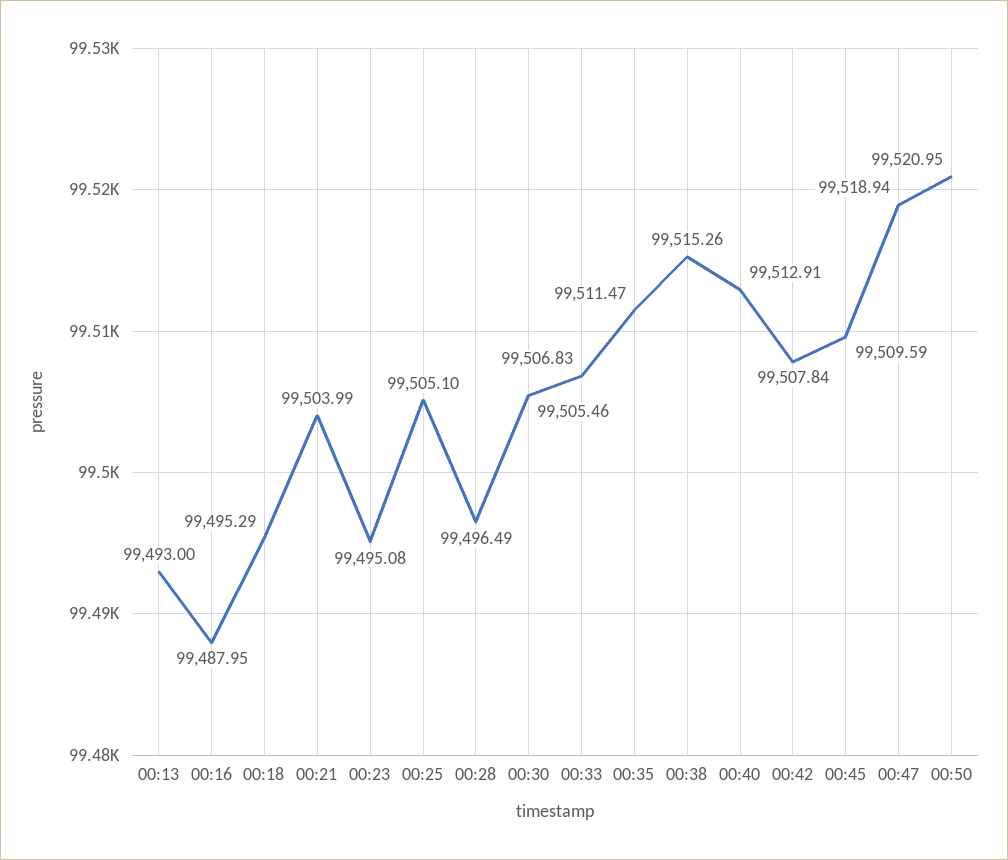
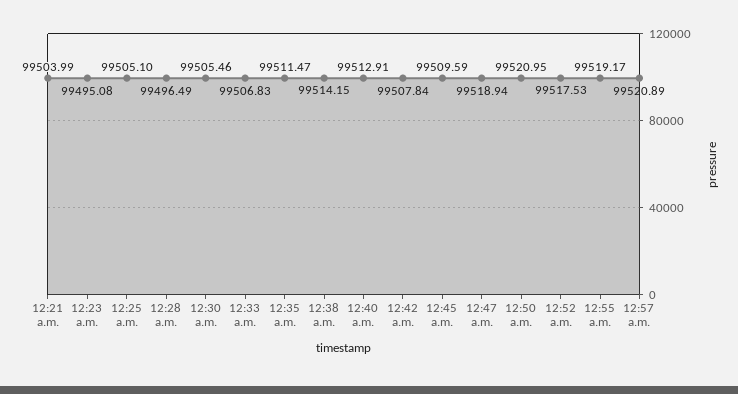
00:13: 99493 -> none
00:16: 99487.95 -> none
00:18: 99495.29 -> none
00:38: 99515.26 -> 99514.15
12:52 a.m.: none -> 99517.53
12:55 a.m.: none -> 99519.17
12:57 a.m.: none -> 99520.89

